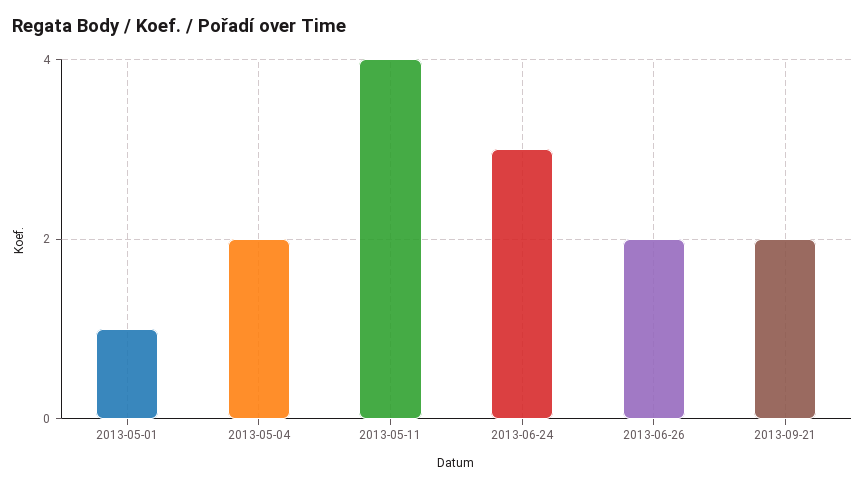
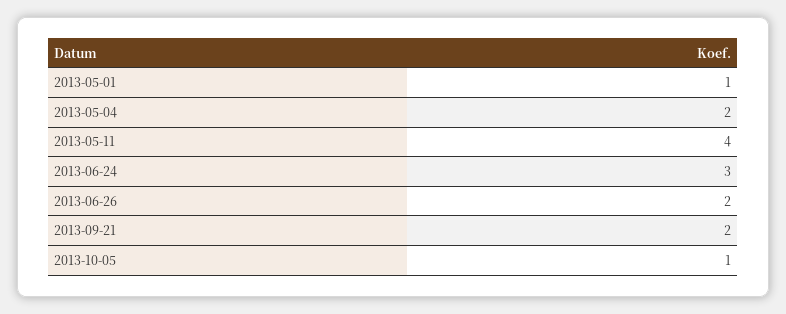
2013-10-05: none -> 1

